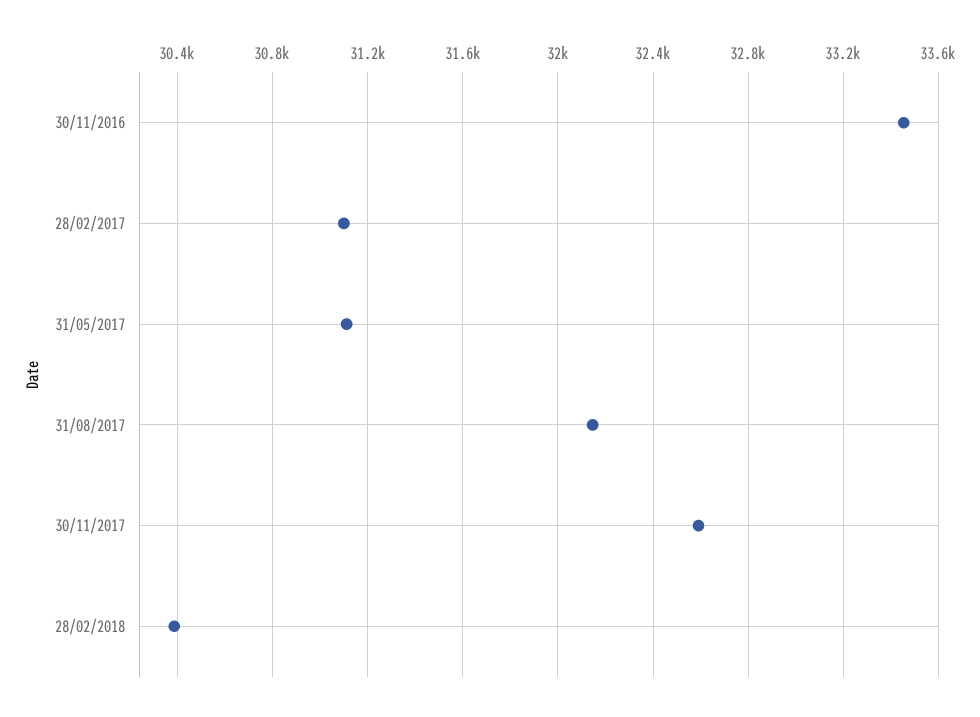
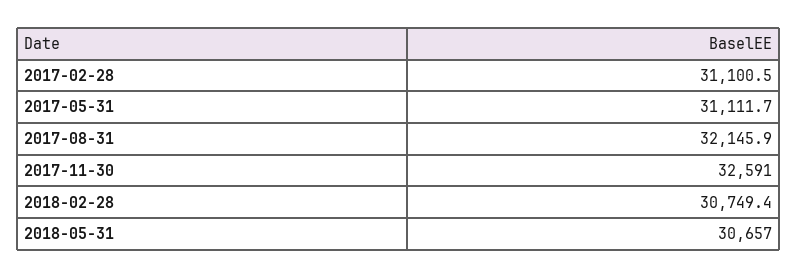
30/11/2016: 33450 -> none
28/02/2018: 30400 -> 30749.4
2018-05-31: none -> 30657

